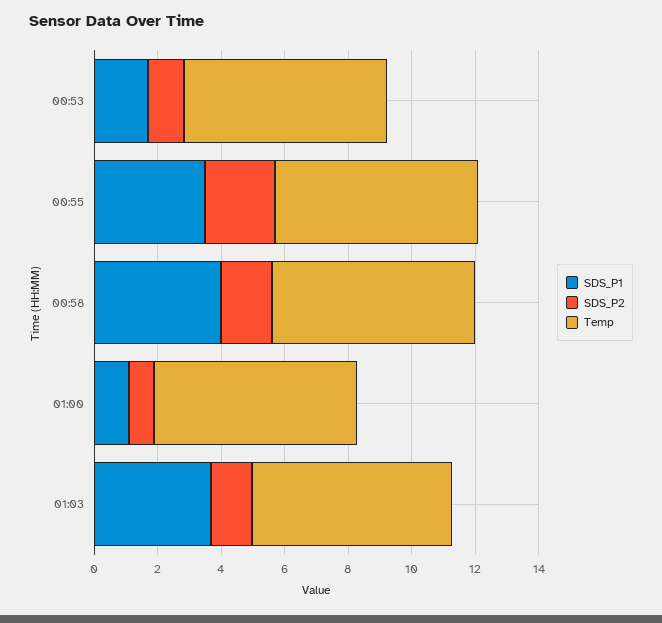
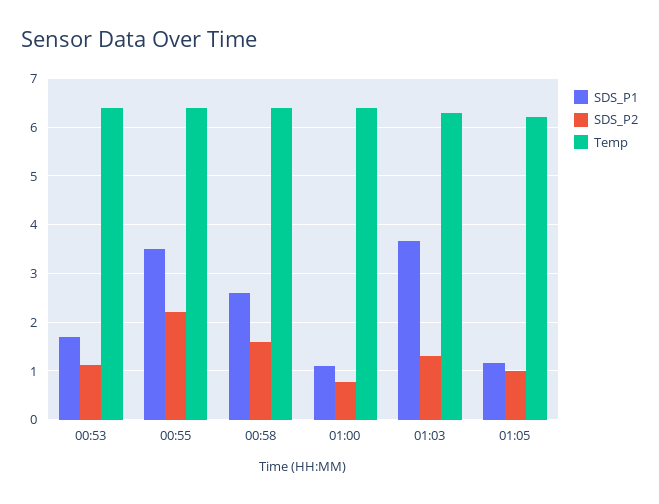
SDS_P1, 00:58: 4 -> 2.6
SDS_P1, 01:05: none -> 1.2
SDS_P2, 01:05: none -> 1
Temp, 01:05: none -> 6.2

